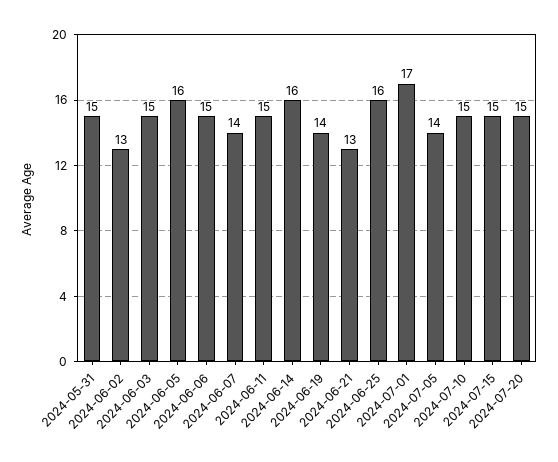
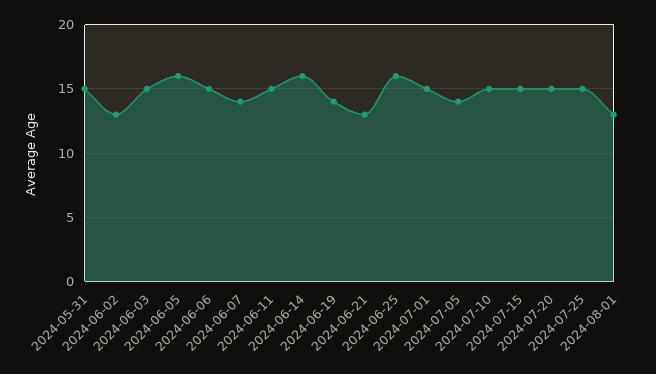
2024-07-01: 17 -> 15
2024-07-25: none -> 15
2024-08-01: none -> 13

